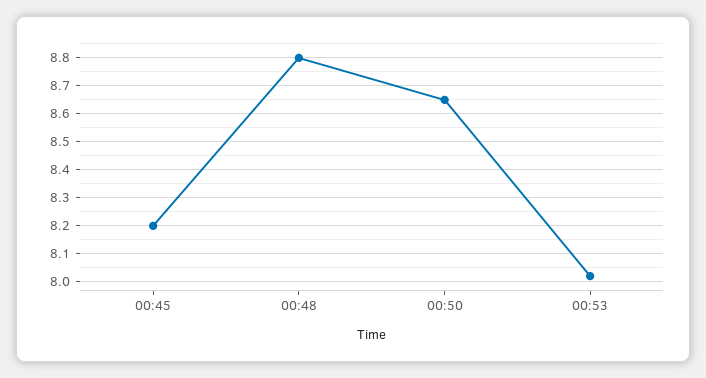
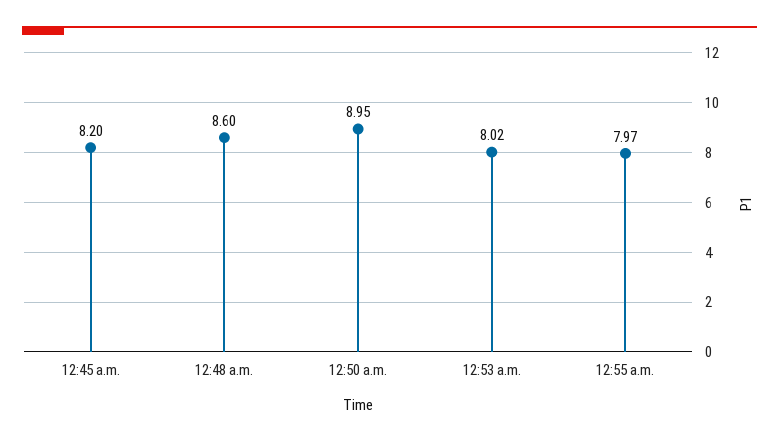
00:48: 8.8 -> 8.6
00:50: 8.65 -> 8.95
12:55 a.m.: none -> 7.97

